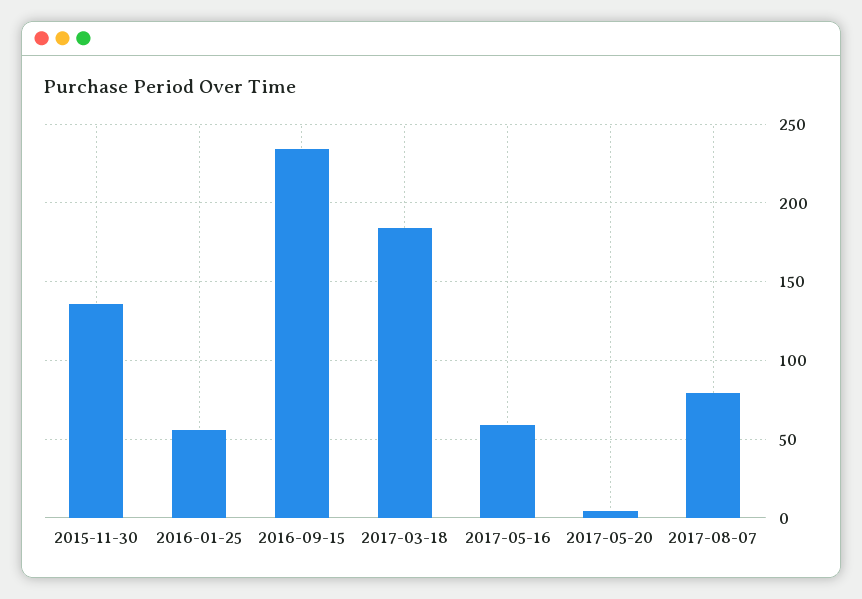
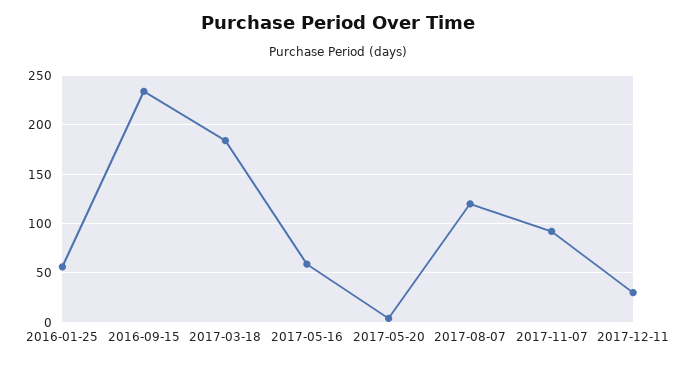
2015-11-30: 135 -> none
2017-08-07: 80 -> 120
2017-11-07: none -> 90
2017-12-11: none -> 30

